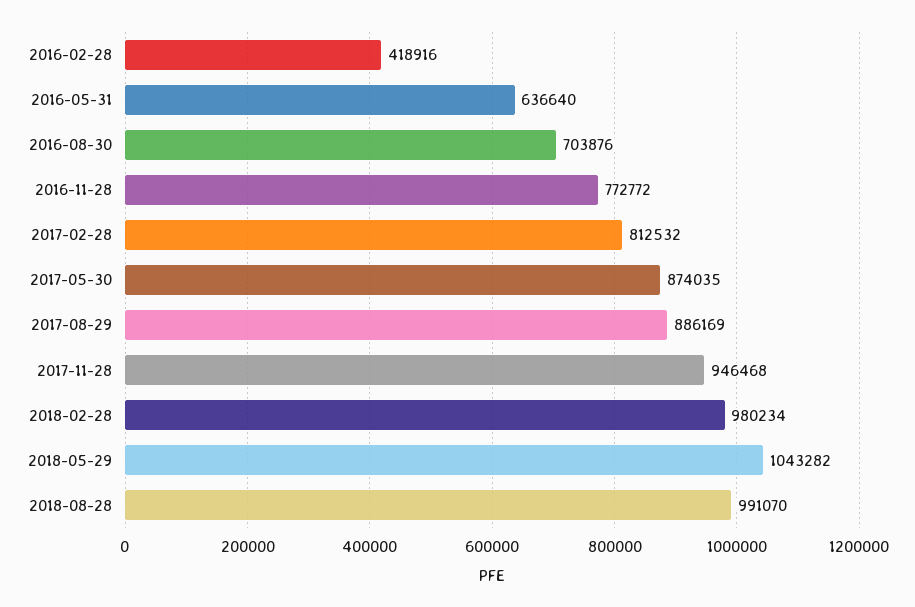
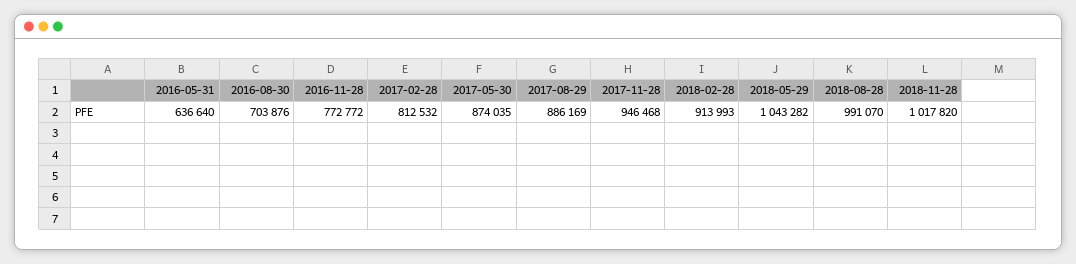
2016-02-28: 418916 -> none
2018-02-28: 980234 -> 913993
2018-11-28: none -> 1017820

